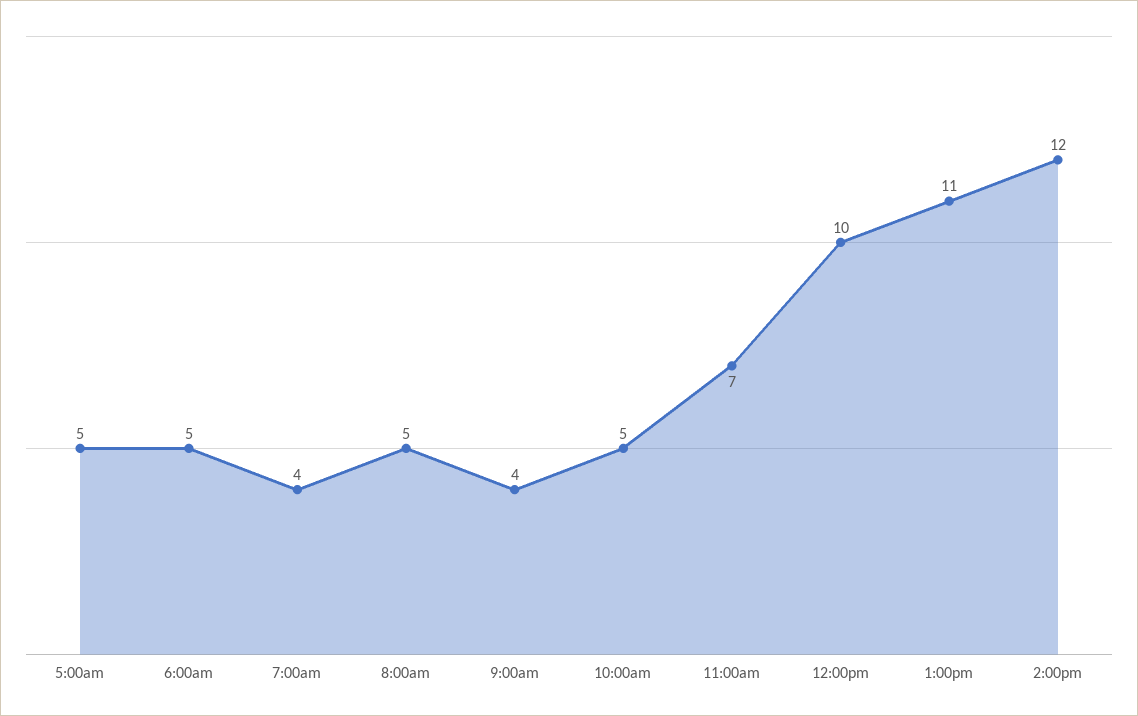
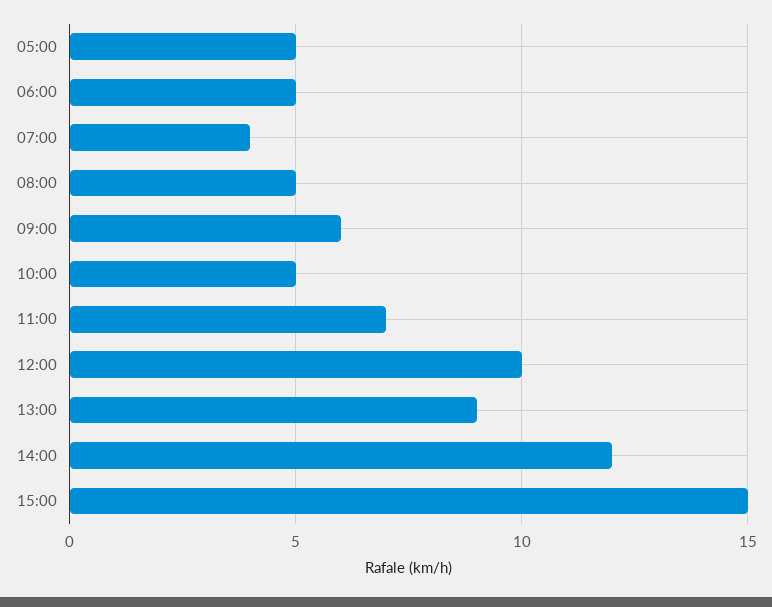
9:00am: 4 -> 6
1:00pm: 11 -> 9
15:00: none -> 15

